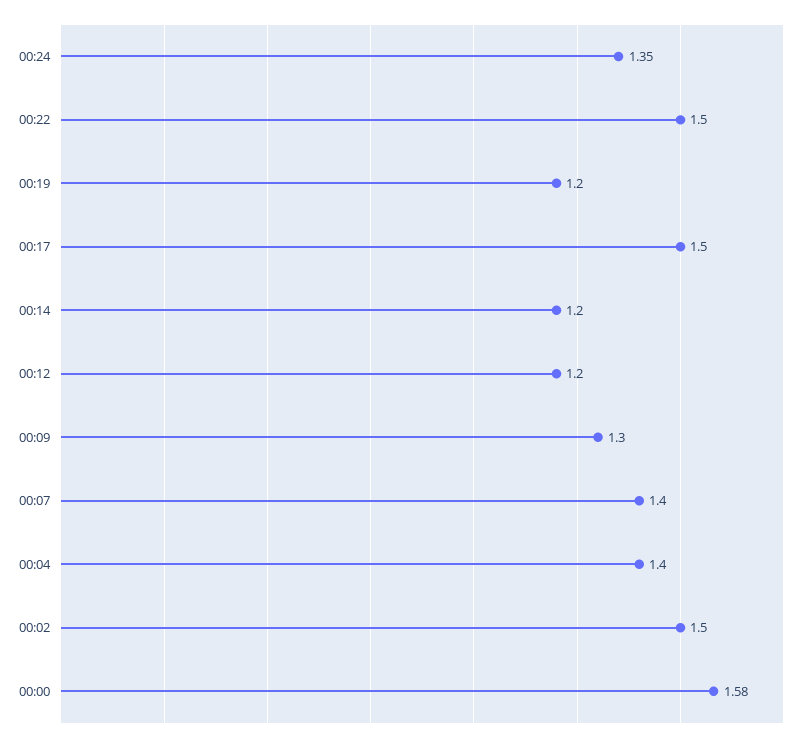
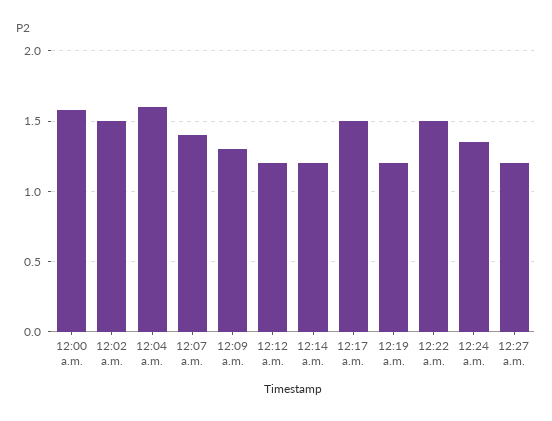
00:04: 1.4 -> 1.6
12:27 a.m.: none -> 1.2

